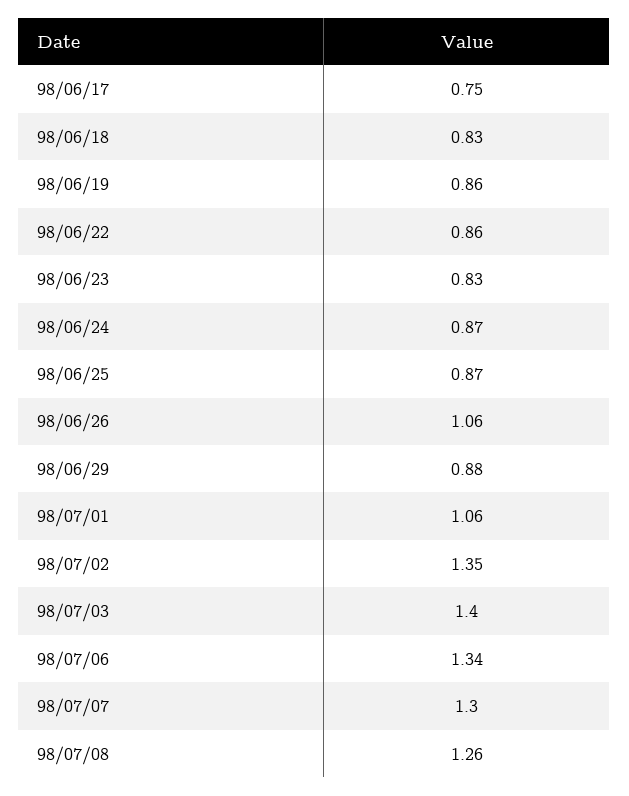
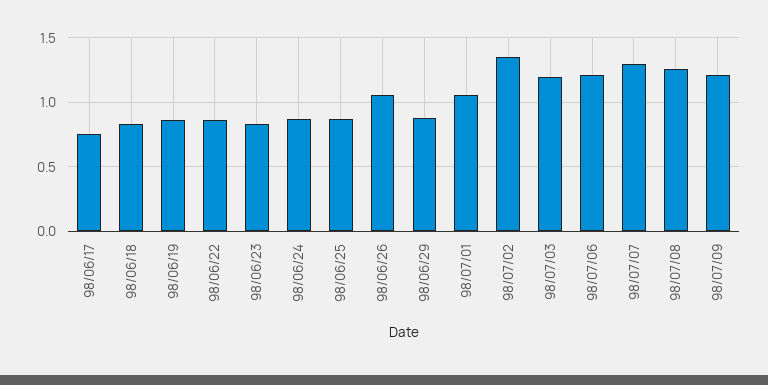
98/07/03: 1.4 -> 1.2
98/07/06: 1.34 -> 1.2
98/07/09: none -> 1.2

